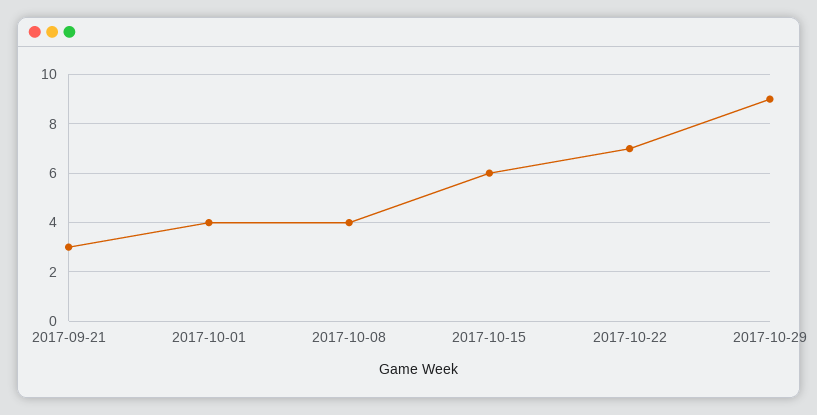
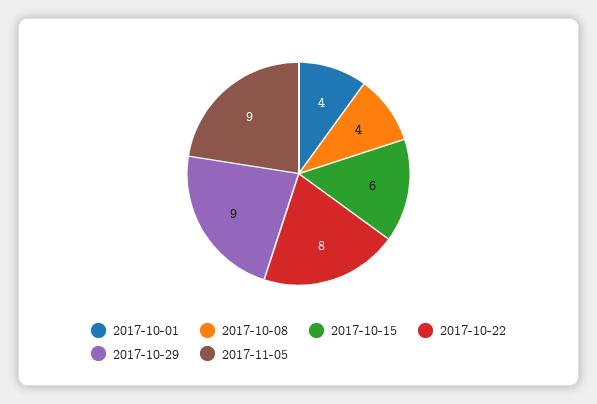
2017-09-21: 3 -> none
2017-10-22: 7 -> 8
2017-11-05: none -> 9

